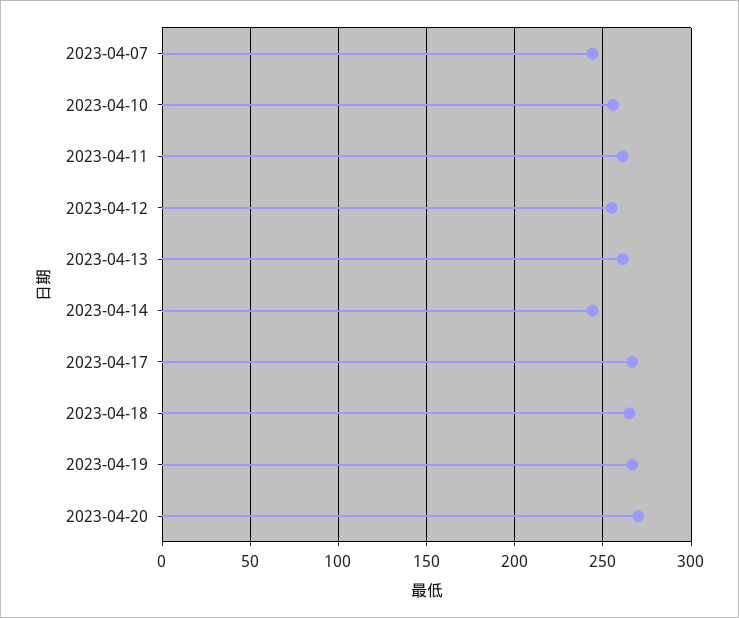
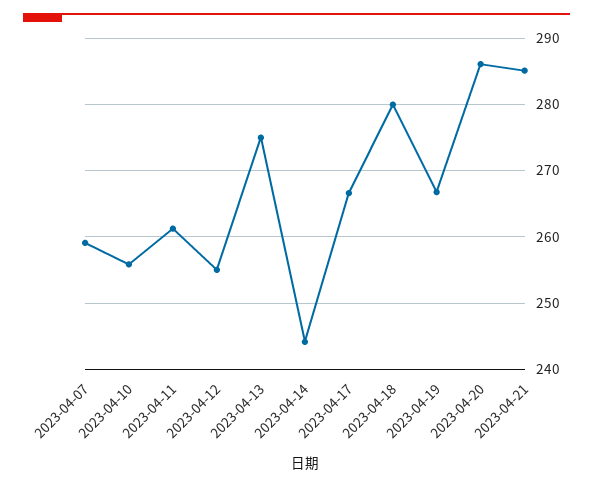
2023-04-07: 245 -> 259
2023-04-13: 260 -> 275
2023-04-18: 265 -> 280
2023-04-20: 270 -> 286
2023-04-21: none -> 285

